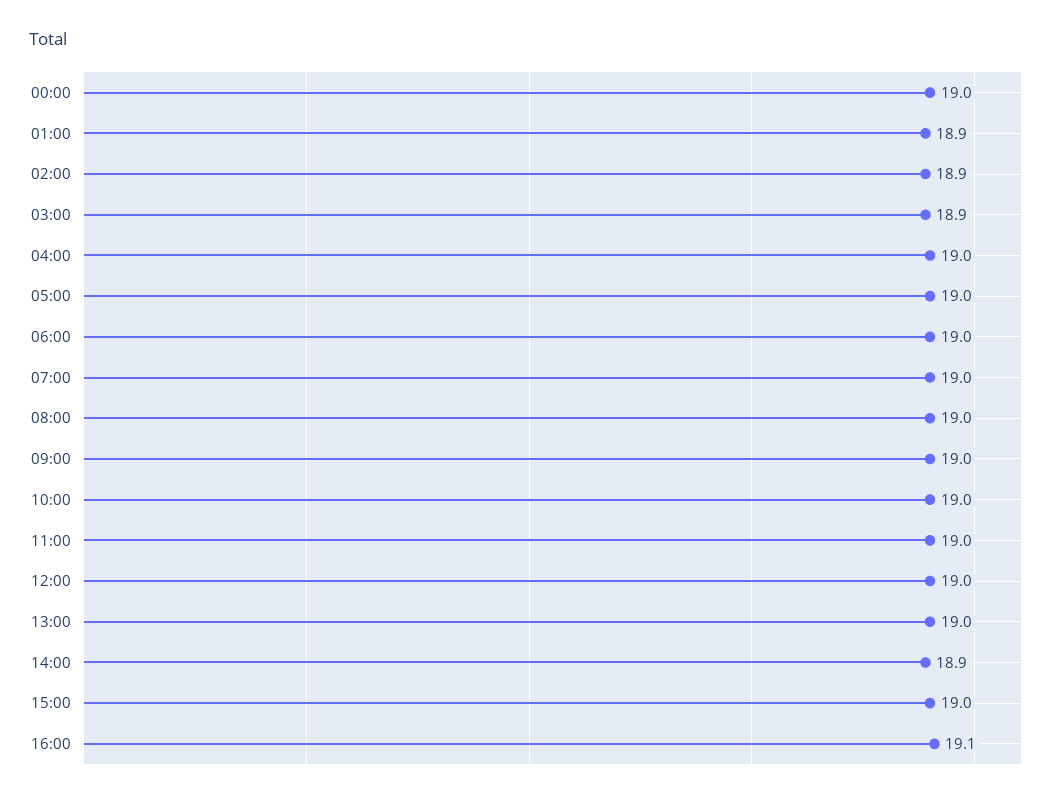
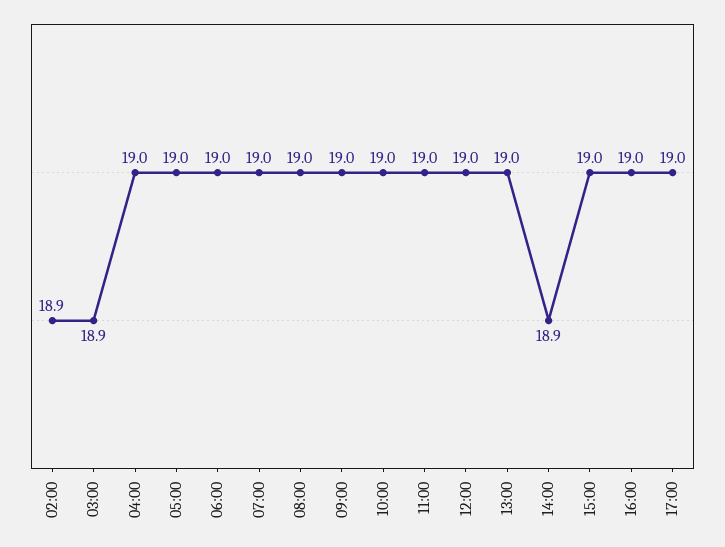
00:00: 19 -> none
01:00: 18.9 -> none
16:00: 19.1 -> 19
17:00: none -> 19

